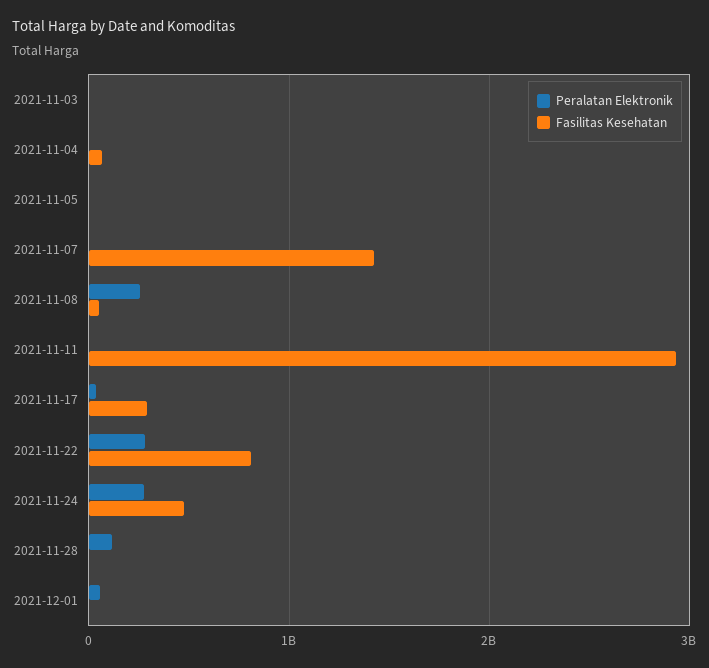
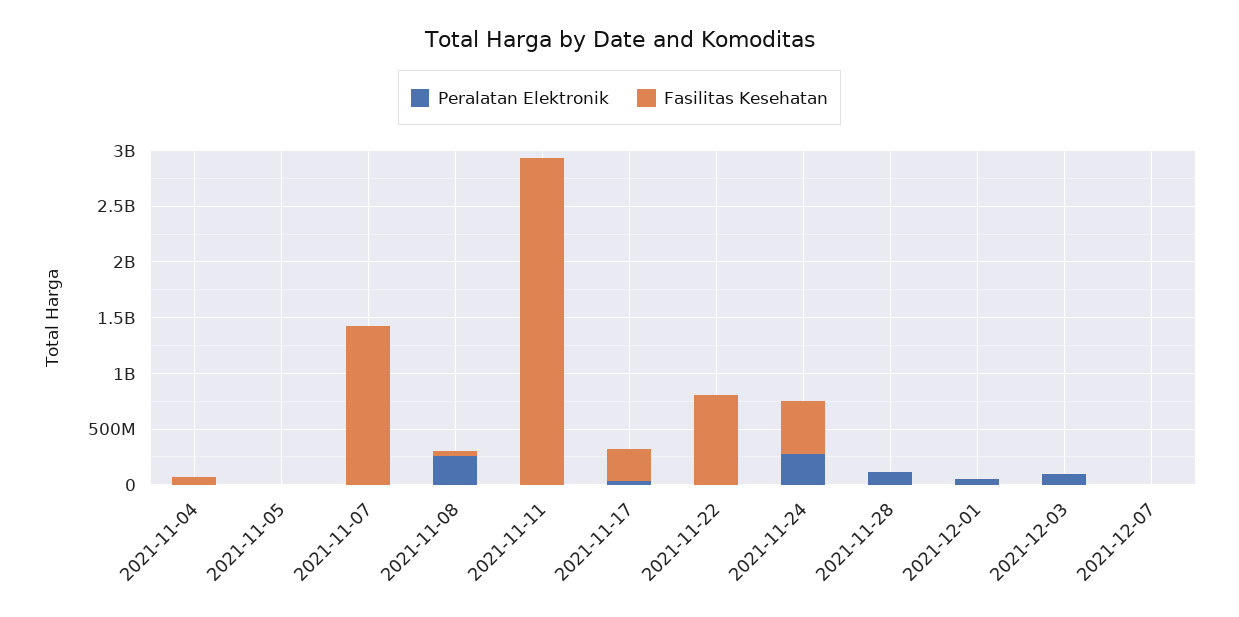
Peralatan Elektronik, 2021-11-03: 0 -> none
Fasilitas Kesehatan, 2021-11-03: 0 -> none
Peralatan Elektronik, 2021-11-22: 300000000 -> 0
Peralatan Elektronik, 2021-12-03: none -> 100000000
Fasilitas Kesehatan, 2021-12-03: none -> 0
Peralatan Elektronik, 2021-12-07: none -> 0
Fasilitas Kesehatan, 2021-12-07: none -> 0

